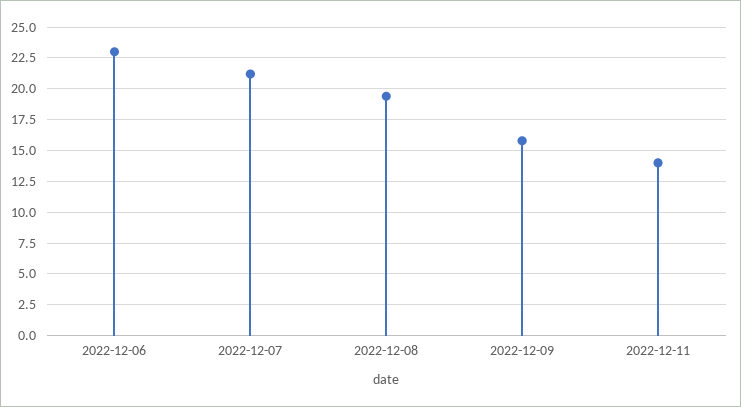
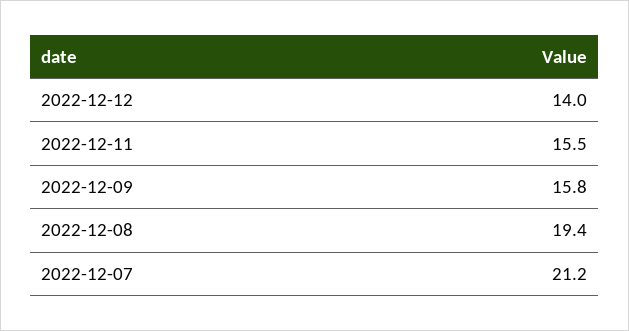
2022-12-06: 23 -> none
2022-12-11: 14 -> 15.5
2022-12-12: none -> 14

